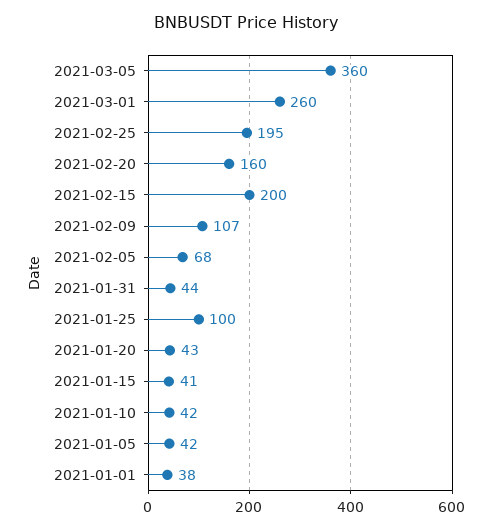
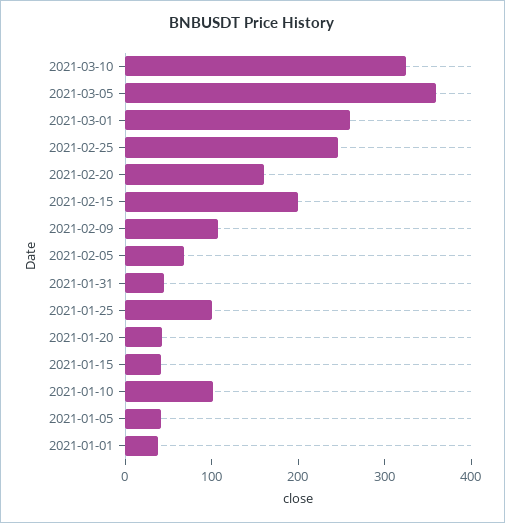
2021-02-25: 195 -> 240
2021-01-10: 42 -> 100
2021-03-10: none -> 320

